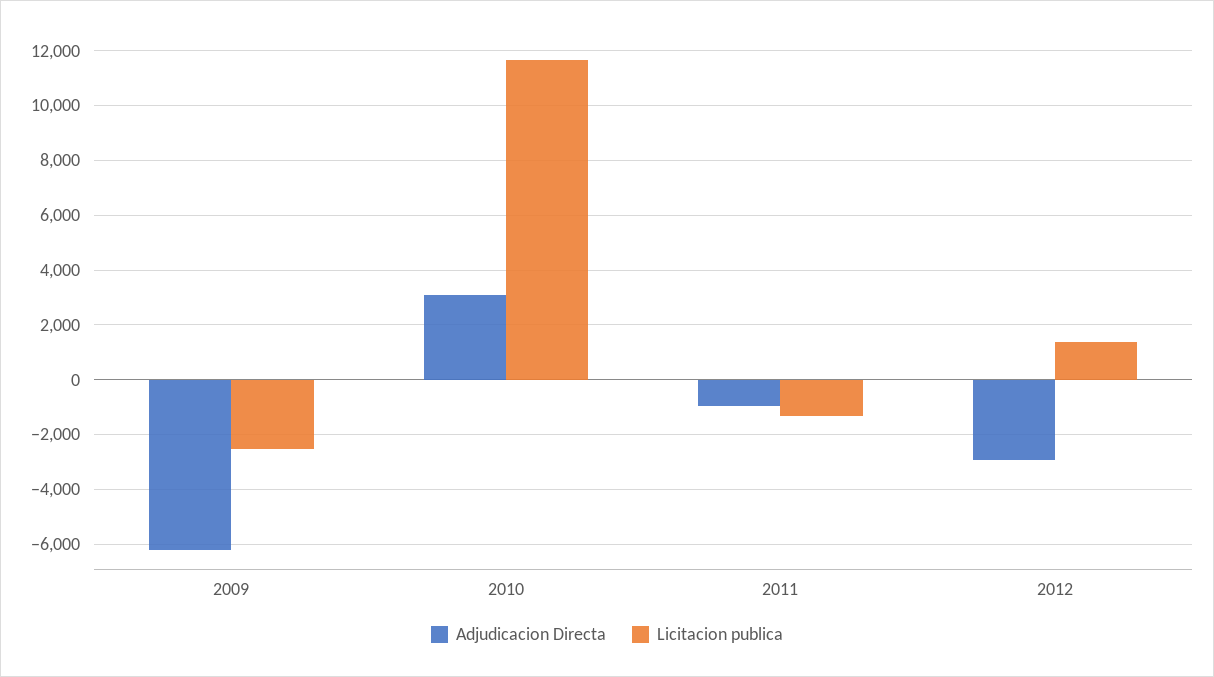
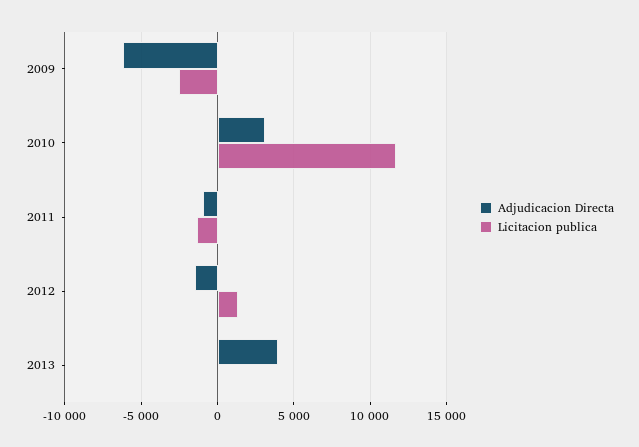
Adjudicacion Directa, 2012: -3000 -> -1500
Adjudicacion Directa, 2013: none -> 4000
Licitacion publica, 2013: none -> 0

